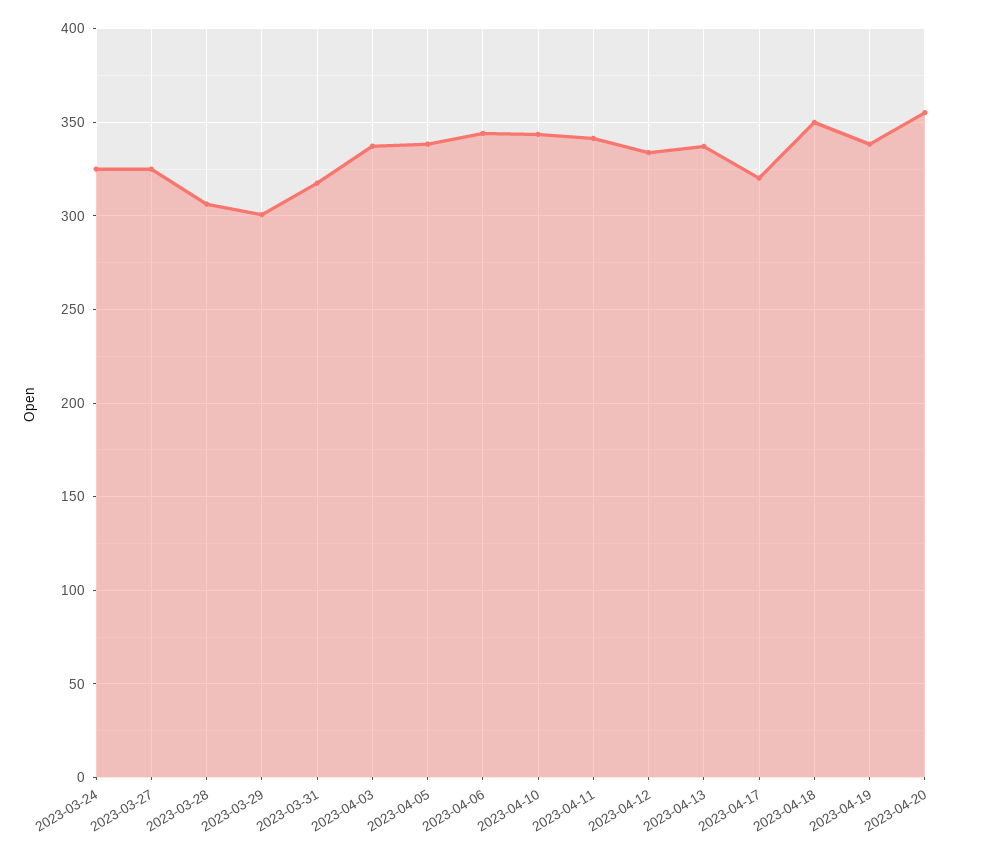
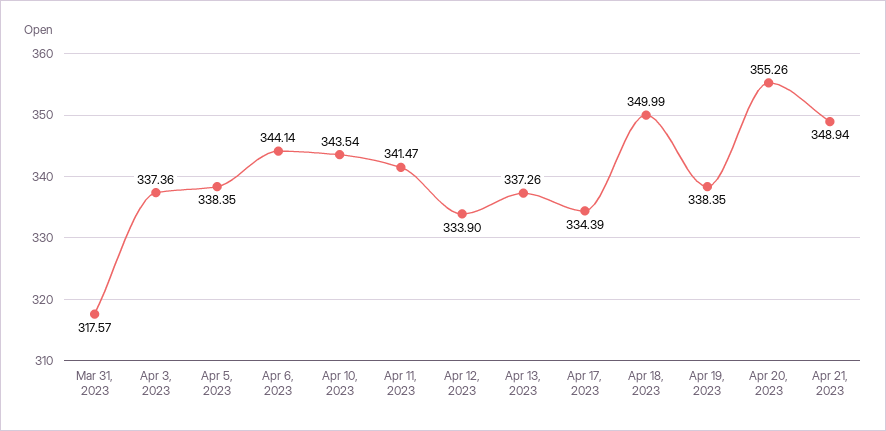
2023-03-24: 325 -> none
2023-03-27: 325 -> none
2023-03-28: 305 -> none
2023-03-29: 300 -> none
2023-04-17: 320 -> 334.39
Apr 21, 2023: none -> 348.94

